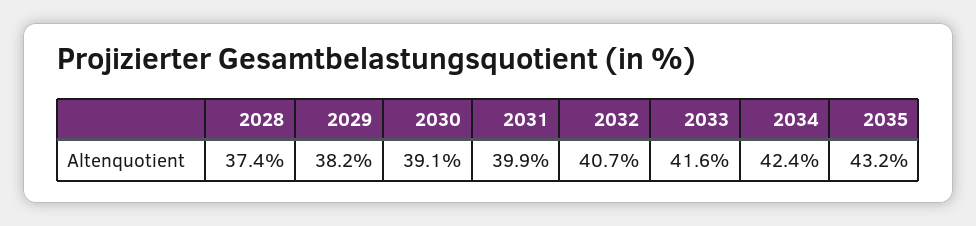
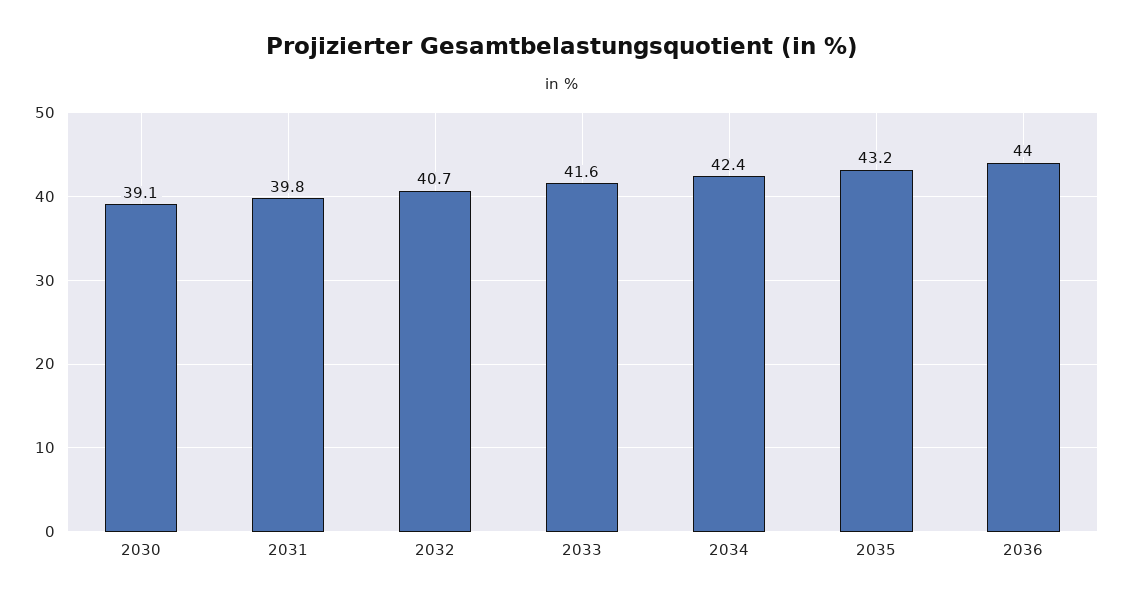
2028: 37.4 -> none
2029: 38.2 -> none
2031: 39.9 -> 39.8
2036: none -> 44

